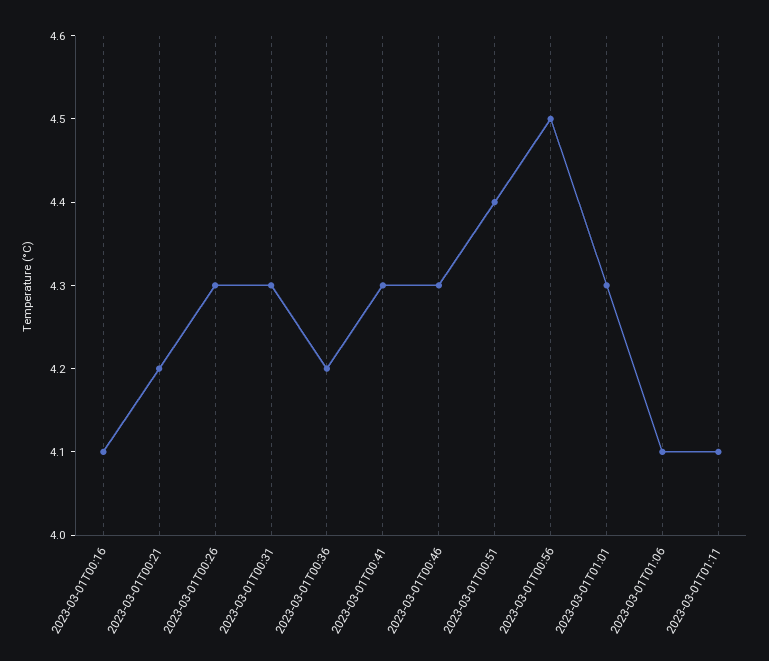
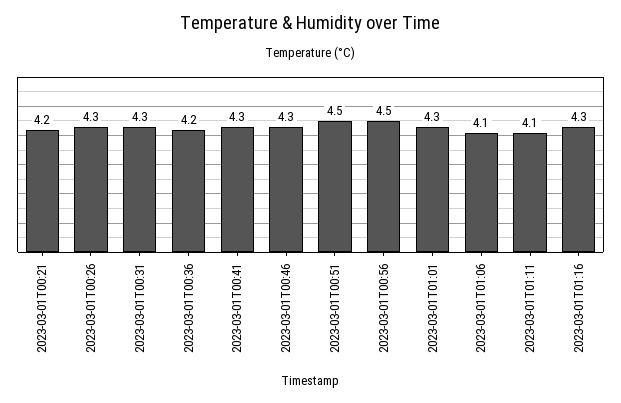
2023-03-01T00:16: 4.1 -> none
2023-03-01T00:51: 4.4 -> 4.5
2023-03-01T01:16: none -> 4.3

